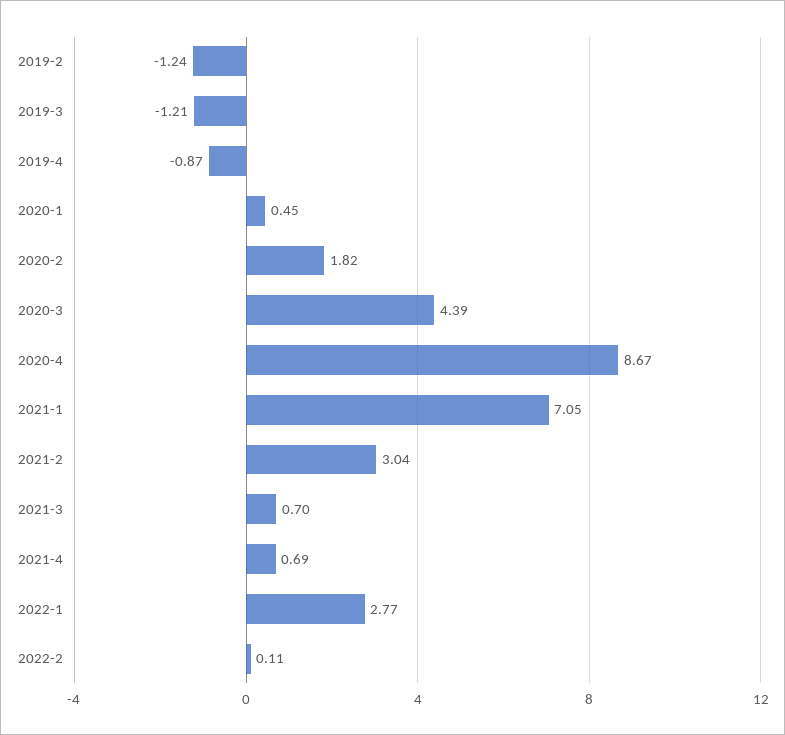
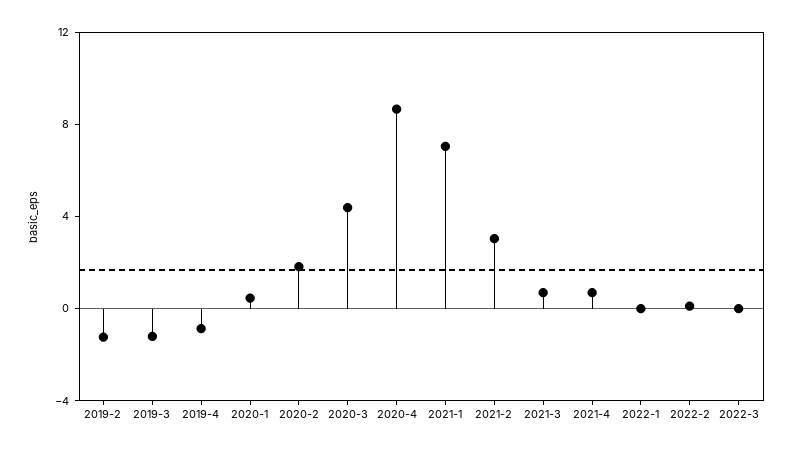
2022-1: 2.77 -> 0
2022-3: none -> 0

